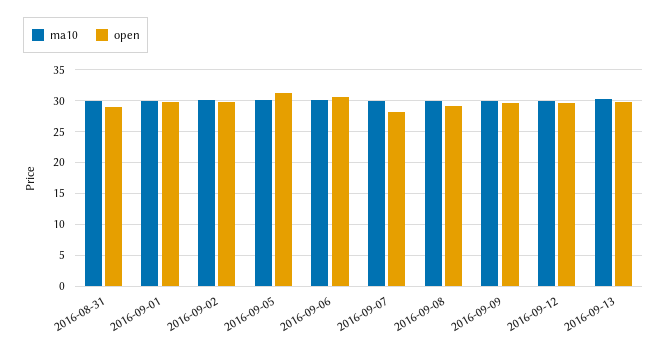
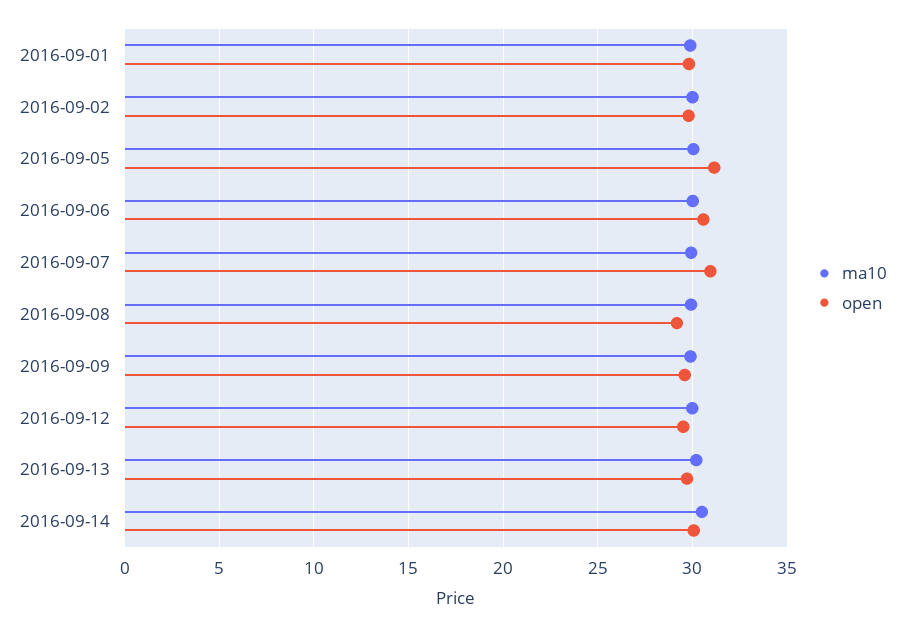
ma10, 2016-08-31: 30 -> none
open, 2016-08-31: 29 -> none
open, 2016-09-07: 28 -> 31
ma10, 2016-09-14: none -> 30.5
open, 2016-09-14: none -> 30

